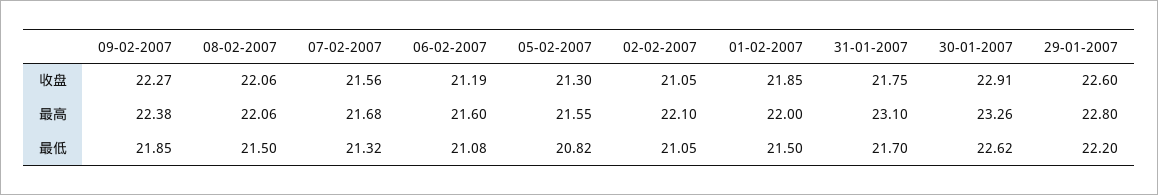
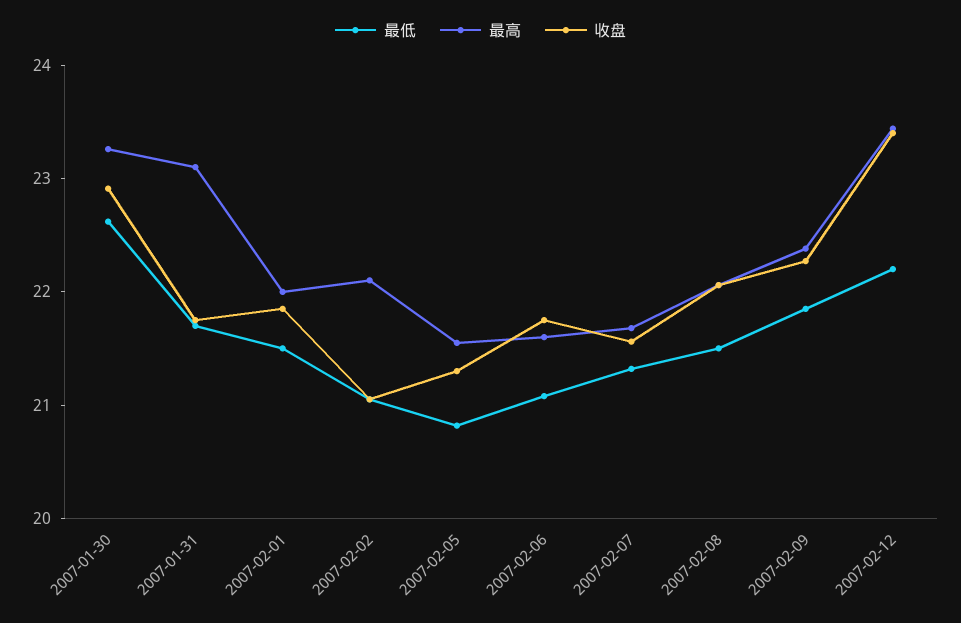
收盘, 06-02-2007: 21.19 -> 21.8
收盘, 29-01-2007: 22.6 -> none
最高, 29-01-2007: 22.8 -> none
最低, 29-01-2007: 22.2 -> none
最低, 2007-02-12: none -> 22.2
最高, 2007-02-12: none -> 23.4
收盘, 2007-02-12: none -> 23.4

